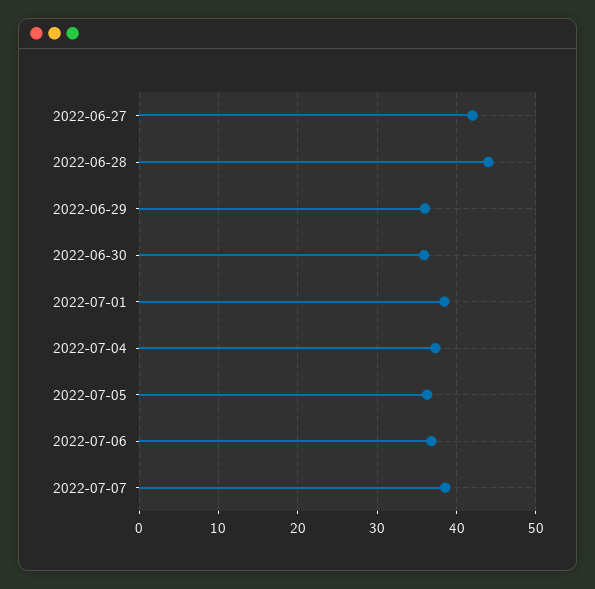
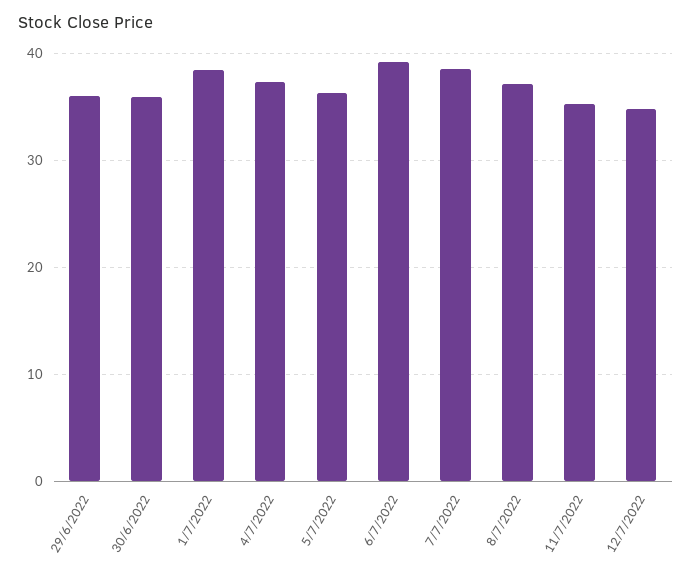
2022-06-27: 42 -> none
2022-06-28: 44 -> none
2022-07-06: 37 -> 39
8/7/2022: none -> 37
11/7/2022: none -> 35
12/7/2022: none -> 35

